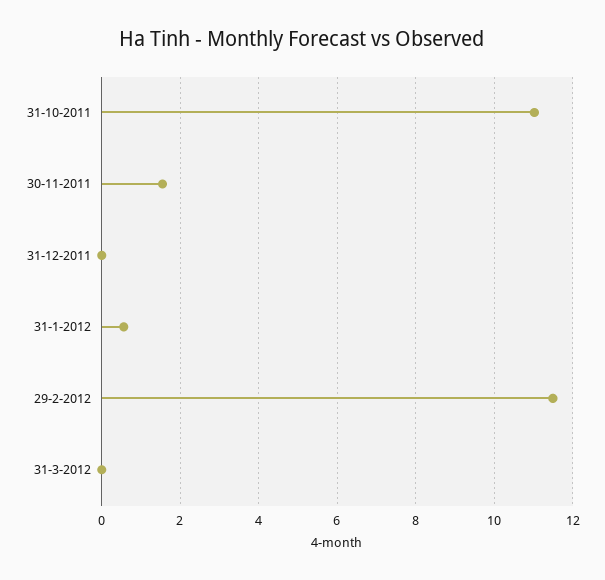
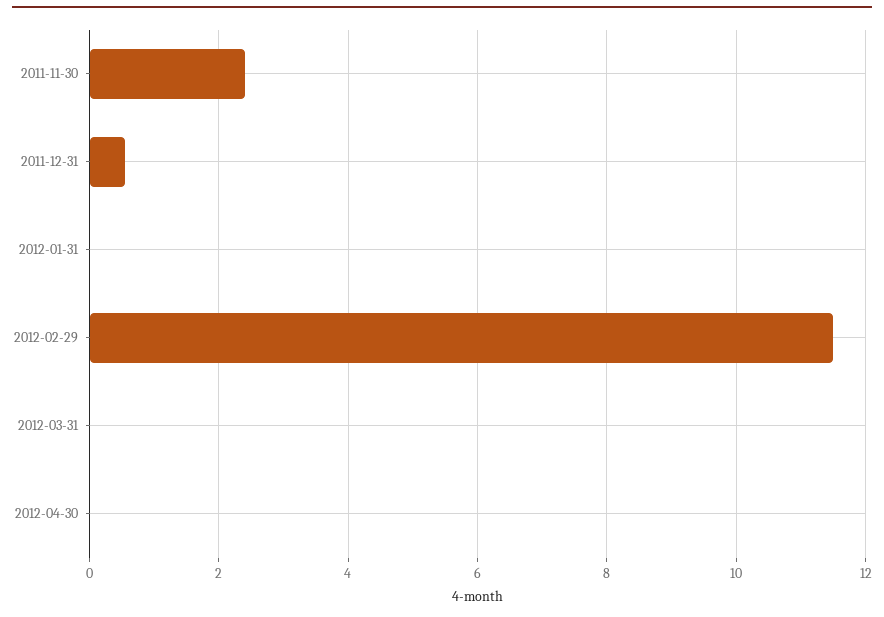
31-10-2011: 11 -> none
30-11-2011: 1.6 -> 2.4
31-12-2011: 0 -> 0.6
31-1-2012: 0.6 -> 0
2012-04-30: none -> 0

